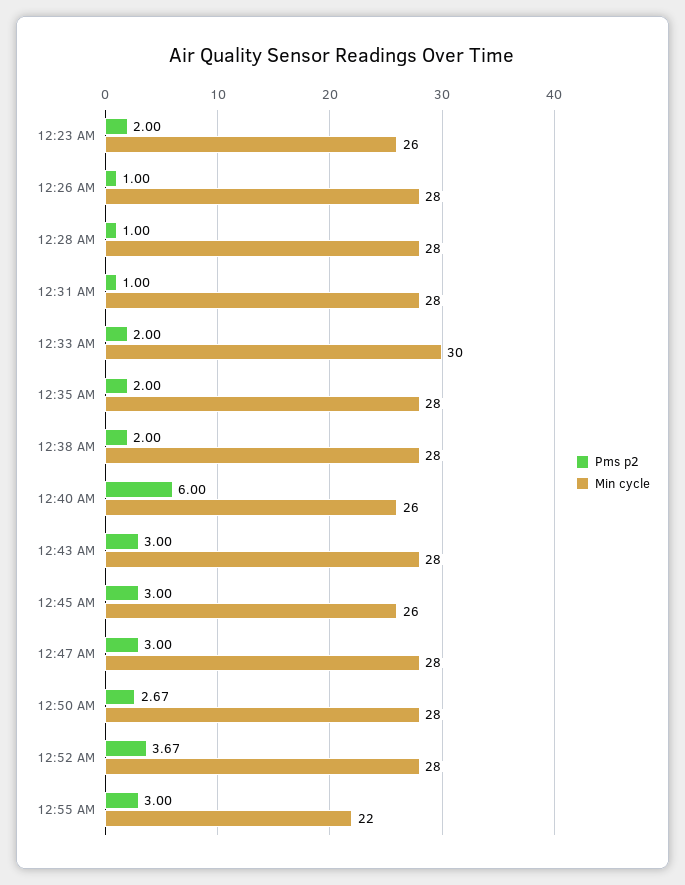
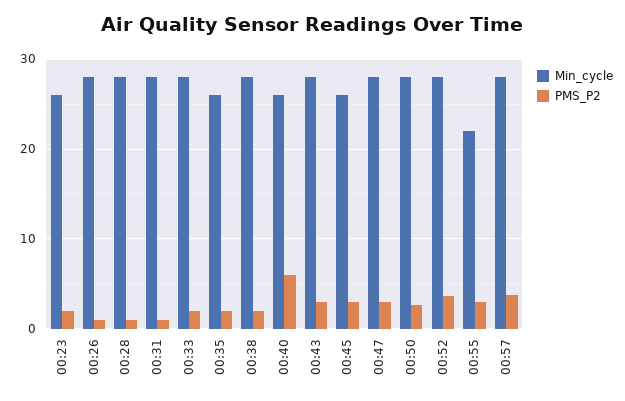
Min cycle, 12:33 AM: 30 -> 28
Min cycle, 12:35 AM: 28 -> 26
Min cycle, 00:57: none -> 28
Pms p2, 00:57: none -> 4

